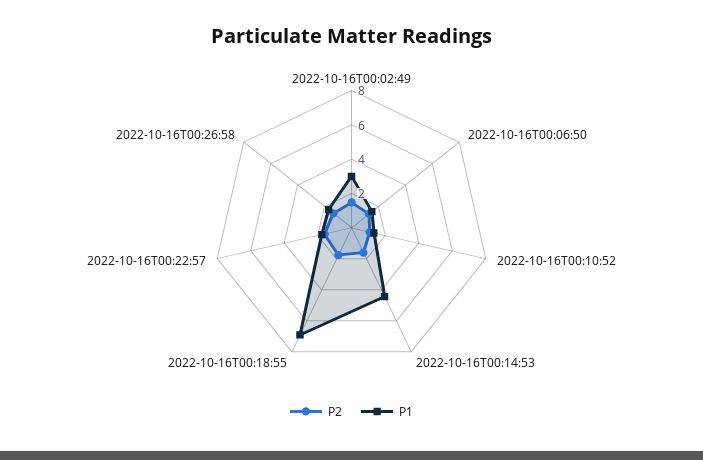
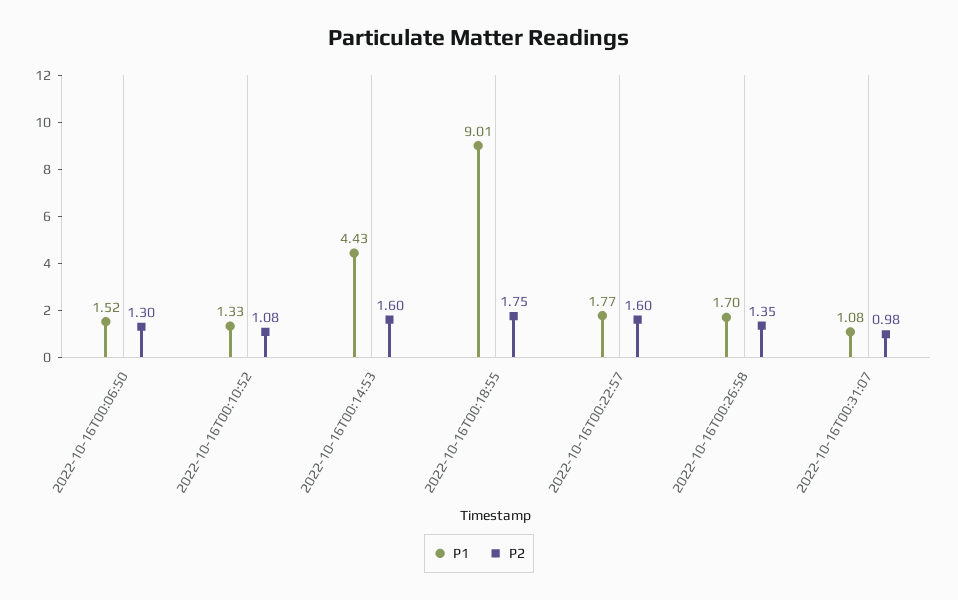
P2, 2022-10-16T00:02:49: 1.5 -> none
P1, 2022-10-16T00:02:49: 3 -> none
P1, 2022-10-16T00:18:55: 7 -> 9.01
P1, 2022-10-16T00:31:07: none -> 1.08
P2, 2022-10-16T00:31:07: none -> 0.98

